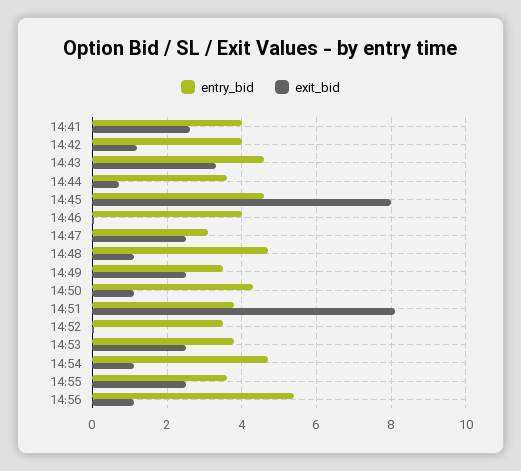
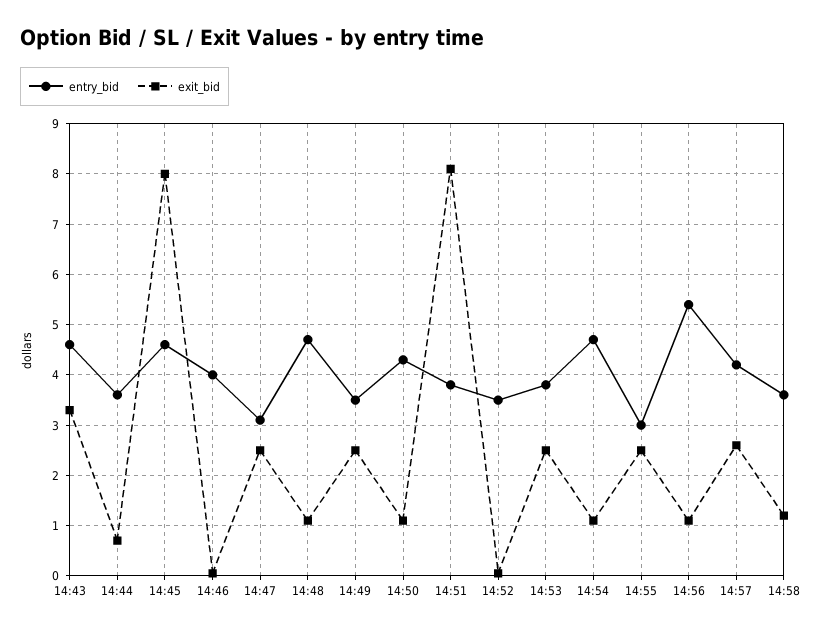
entry_bid, 14:41: 4 -> none
exit_bid, 14:41: 2.6 -> none
entry_bid, 14:42: 4 -> none
exit_bid, 14:42: 1.2 -> none
entry_bid, 14:55: 3.6 -> 3
entry_bid, 14:57: none -> 4.2
exit_bid, 14:57: none -> 2.6
entry_bid, 14:58: none -> 3.6
exit_bid, 14:58: none -> 1.2

